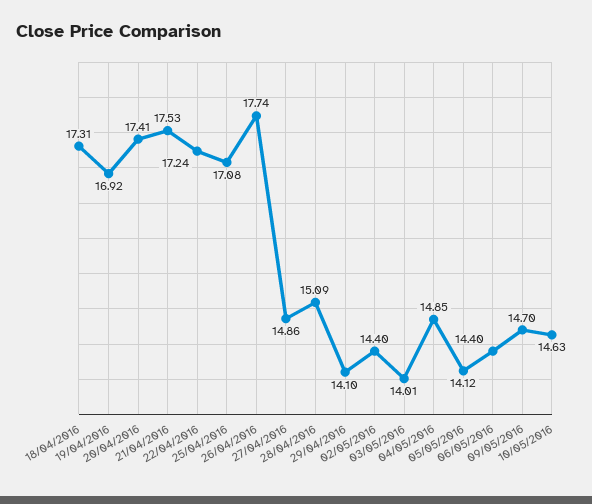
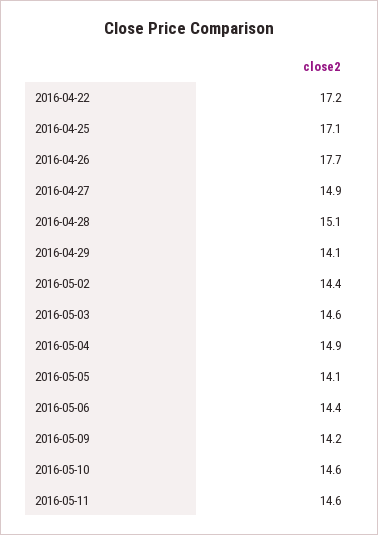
18/04/2016: 17.31 -> none
19/04/2016: 16.92 -> none
20/04/2016: 17.41 -> none
21/04/2016: 17.53 -> none
03/05/2016: 14.01 -> 14.6
09/05/2016: 14.7 -> 14.2
2016-05-11: none -> 14.6

